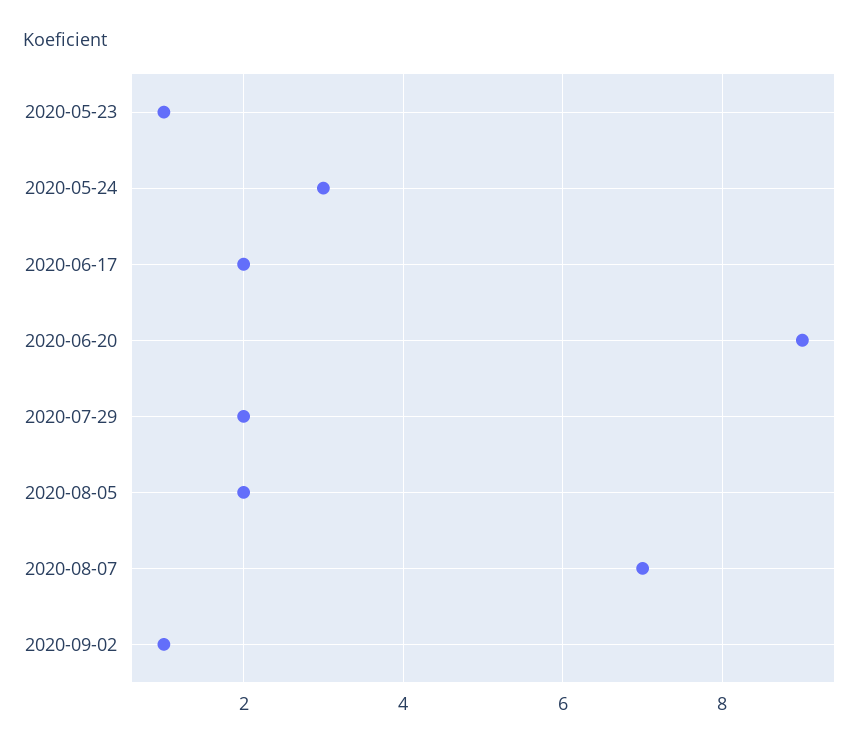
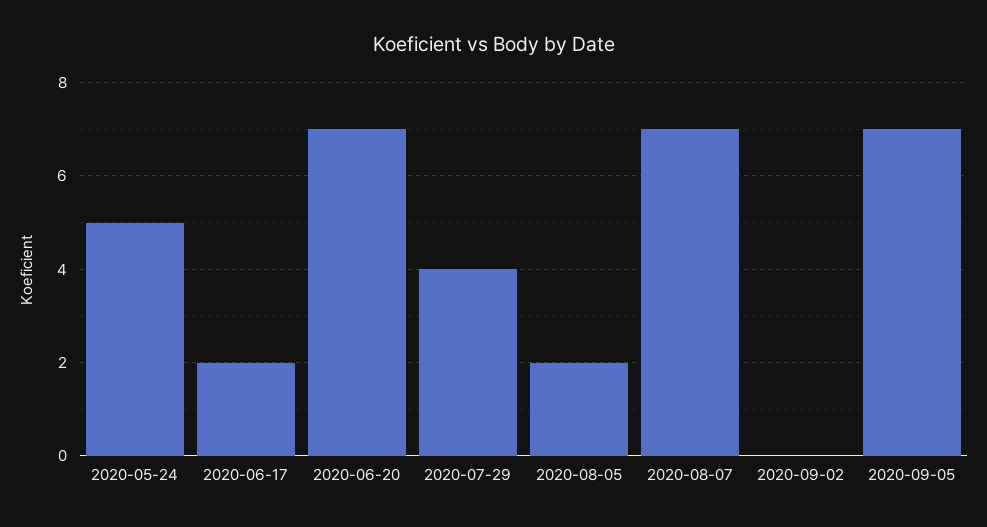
2020-05-23: 1 -> none
2020-05-24: 3 -> 5
2020-06-20: 9 -> 7
2020-07-29: 2 -> 4
2020-09-02: 1 -> 0
2020-09-05: none -> 7

